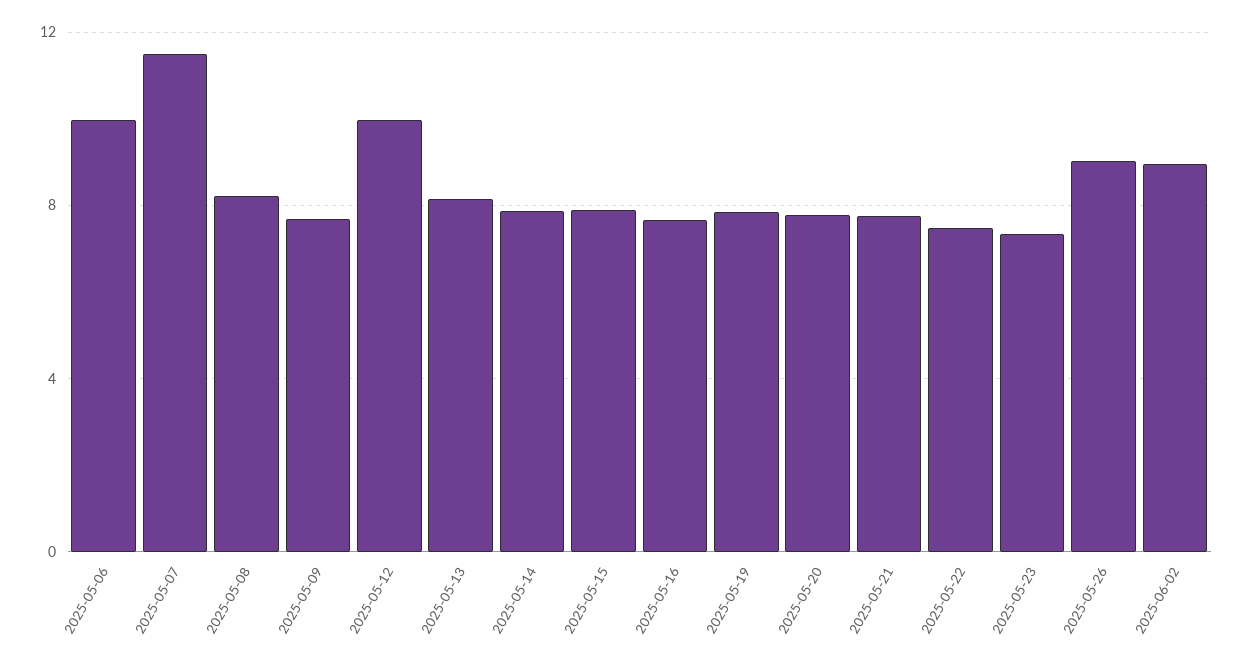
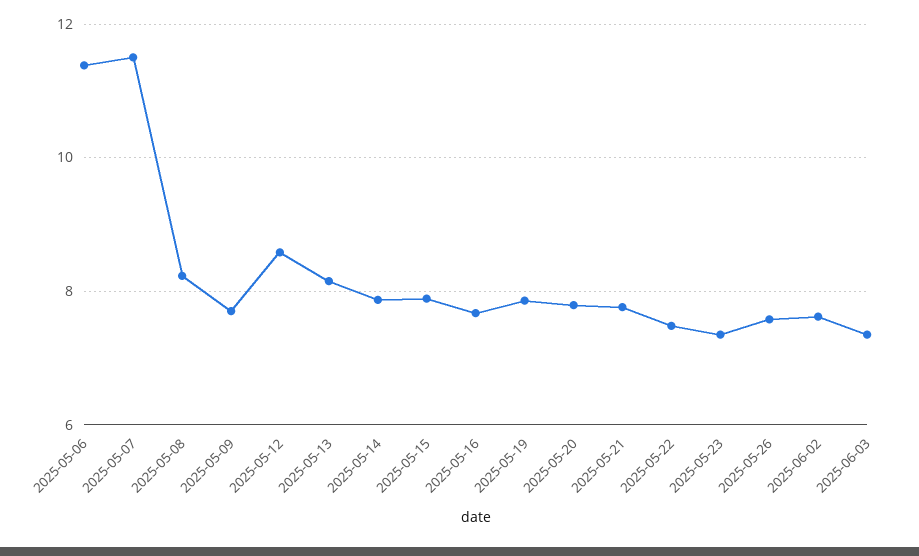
2025-05-06: 10 -> 11.4
2025-05-12: 10 -> 8.6
2025-05-26: 9 -> 7.6
2025-06-02: 9 -> 7.6
2025-06-03: none -> 7.4

